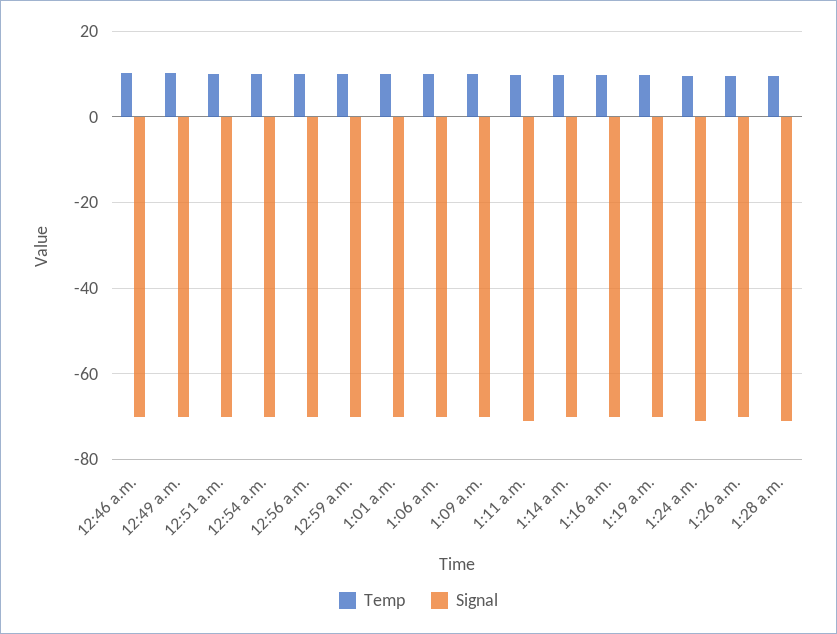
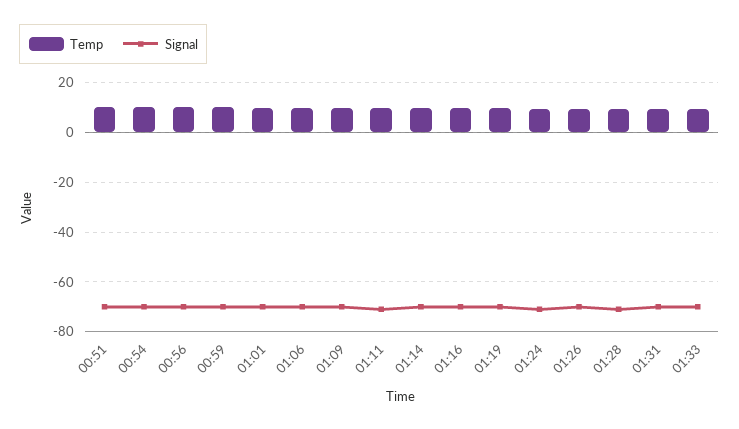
Temp, 12:46 a.m.: 10 -> none
Signal, 12:46 a.m.: -70 -> none
Temp, 12:49 a.m.: 10 -> none
Signal, 12:49 a.m.: -70 -> none
Temp, 01:31: none -> 10
Signal, 01:31: none -> -70
Temp, 01:33: none -> 10
Signal, 01:33: none -> -70

